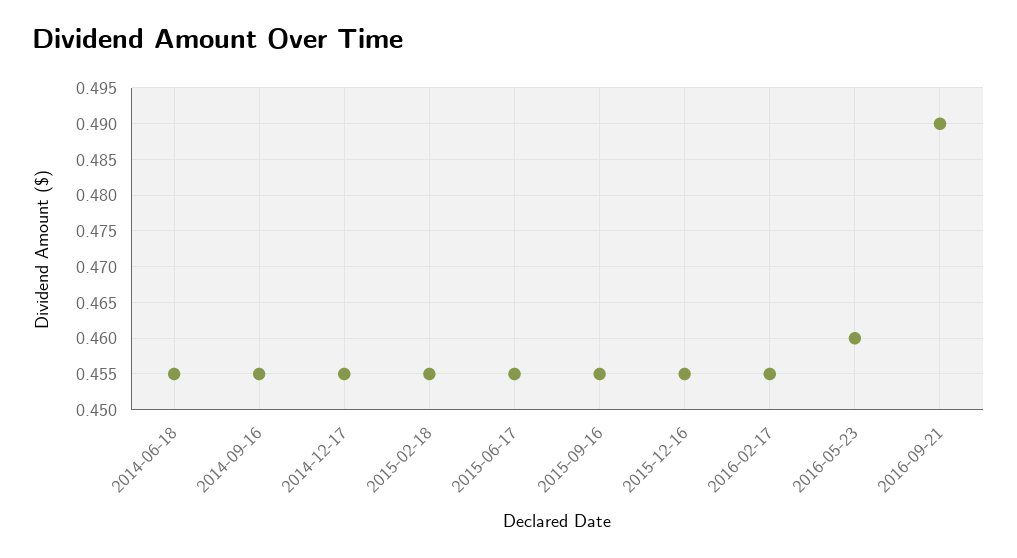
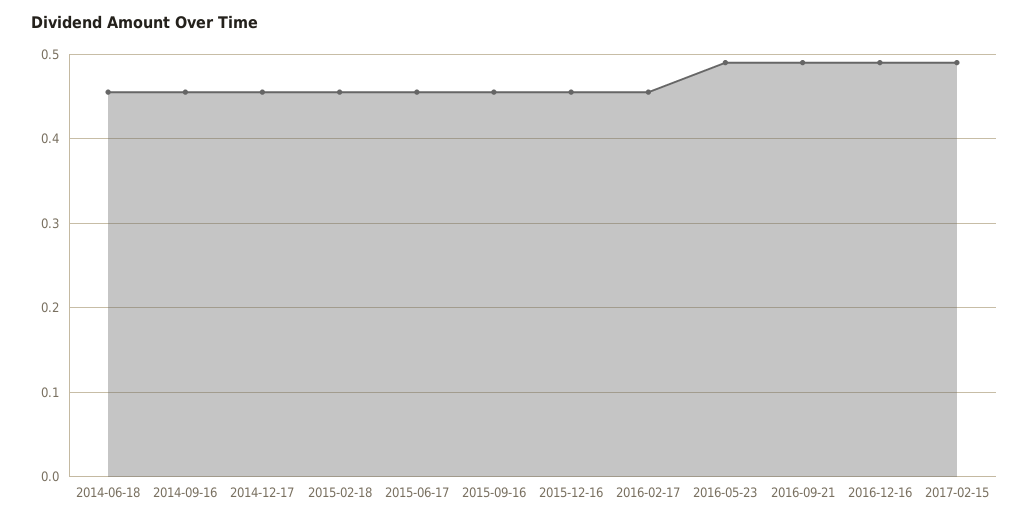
2016-05-23: 0.46 -> 0.49
2016-12-16: none -> 0.49
2017-02-15: none -> 0.49

